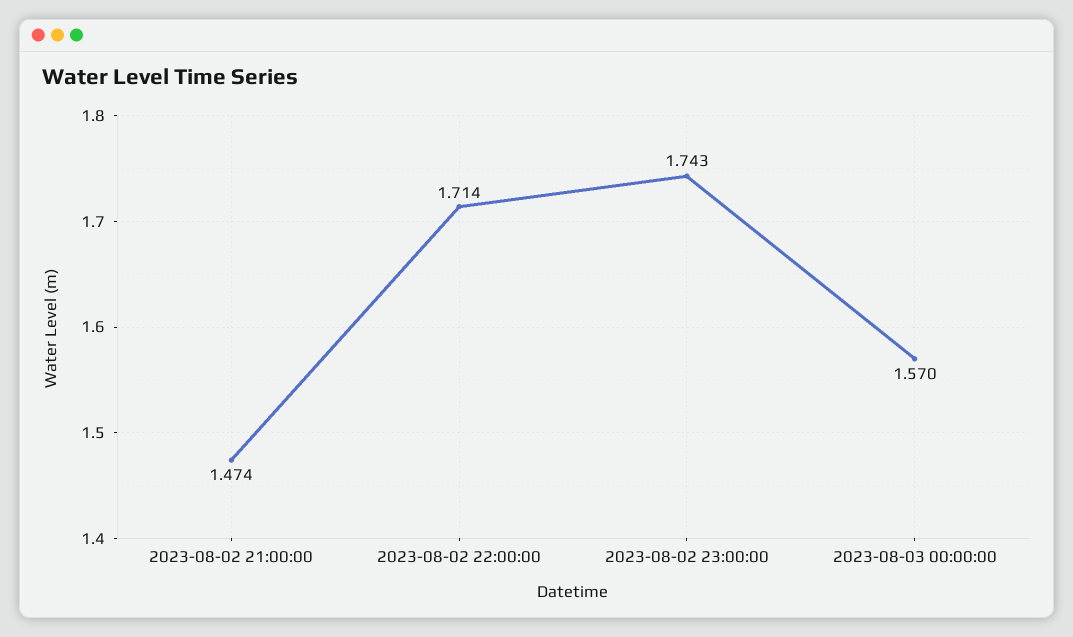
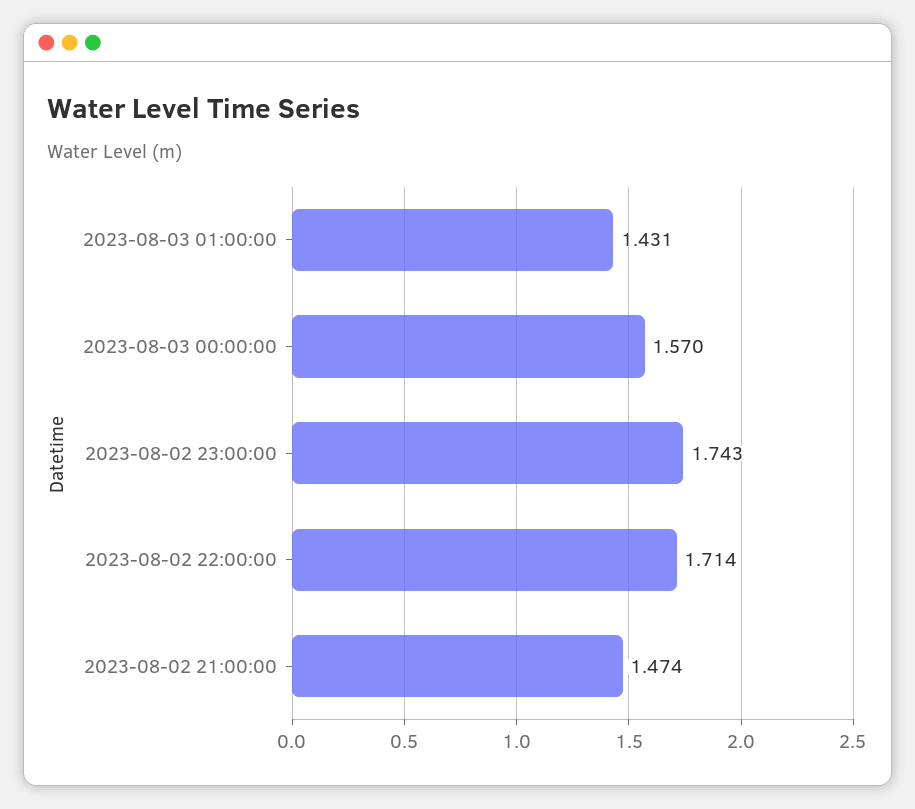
2023-08-03 01:00:00: none -> 1.431

